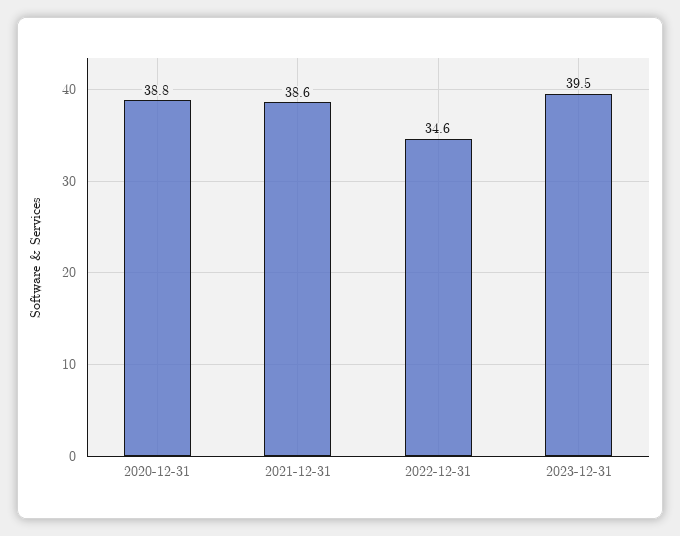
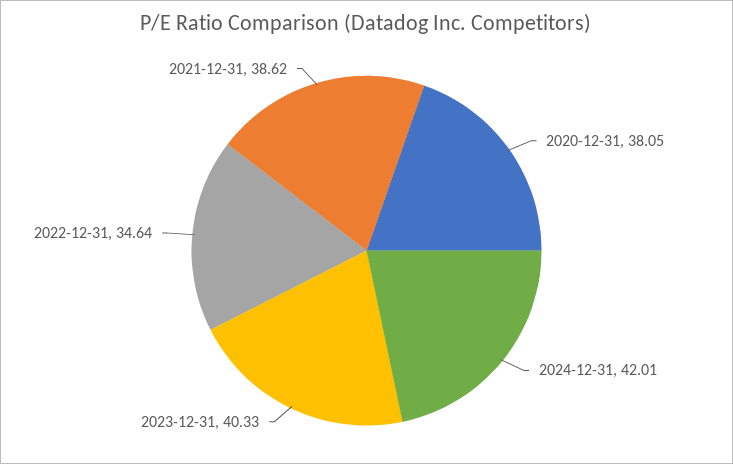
2020-12-31: 38.8 -> 38.05
2023-12-31: 39.5 -> 40.33
2024-12-31: none -> 42.01

